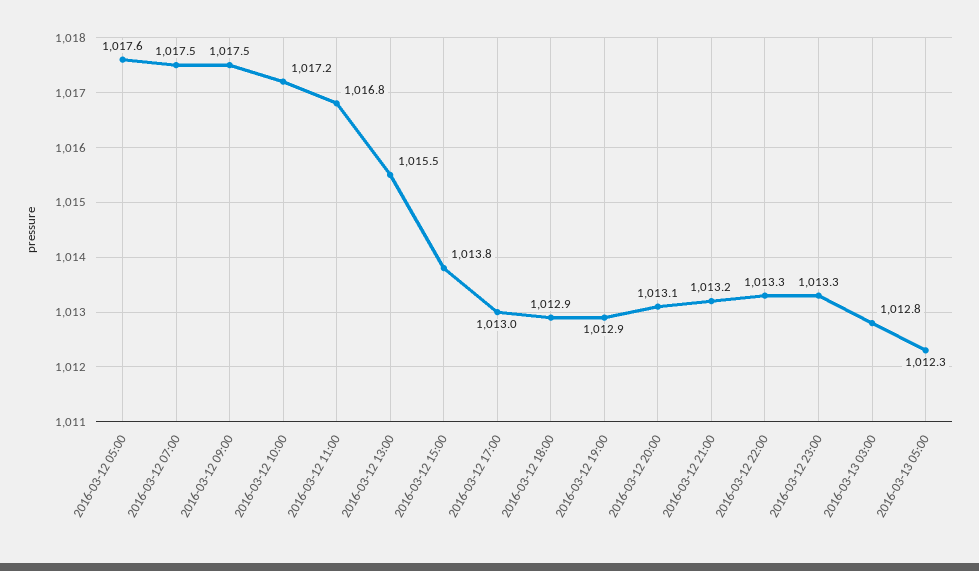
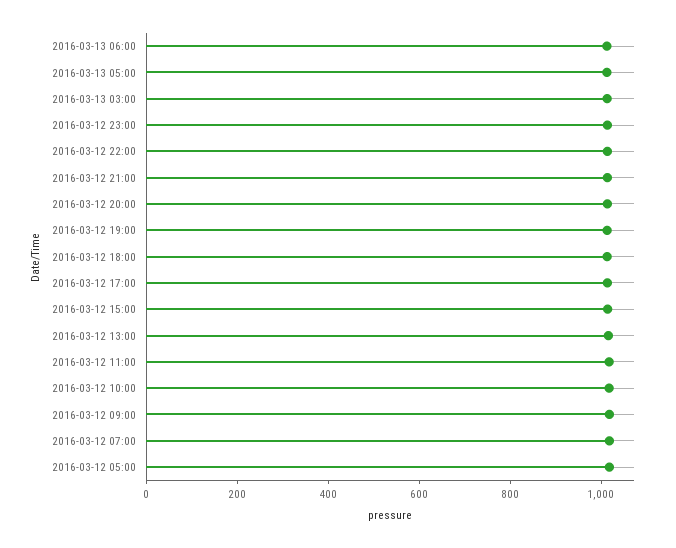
2016-03-13 06:00: none -> 1000

